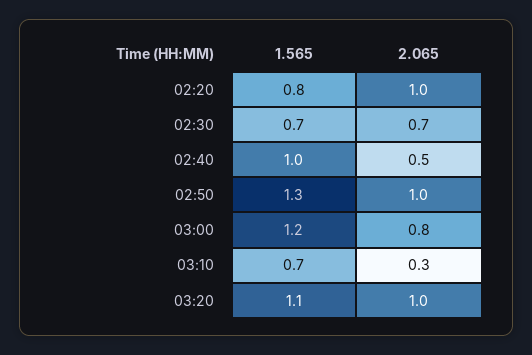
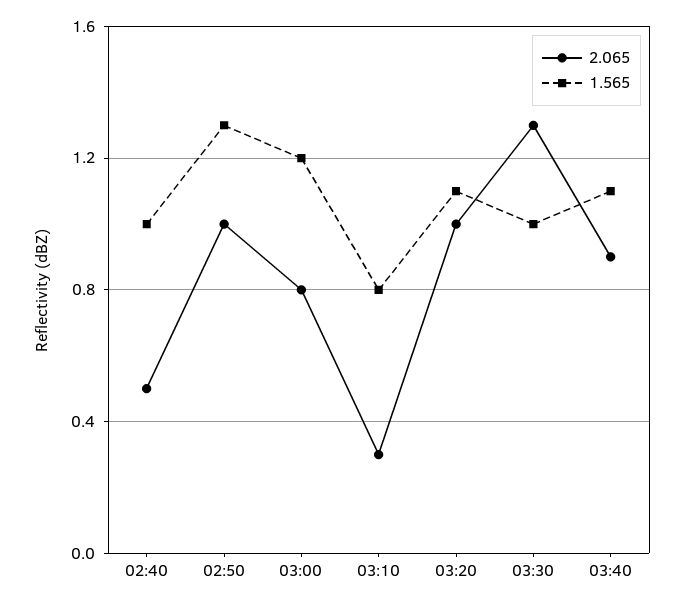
1.565, 02:20: 0.8 -> none
2.065, 02:20: 1 -> none
1.565, 02:30: 0.7 -> none
2.065, 02:30: 0.7 -> none
1.565, 03:10: 0.7 -> 0.8
2.065, 03:30: none -> 1.3
1.565, 03:30: none -> 1
2.065, 03:40: none -> 0.9
1.565, 03:40: none -> 1.1

